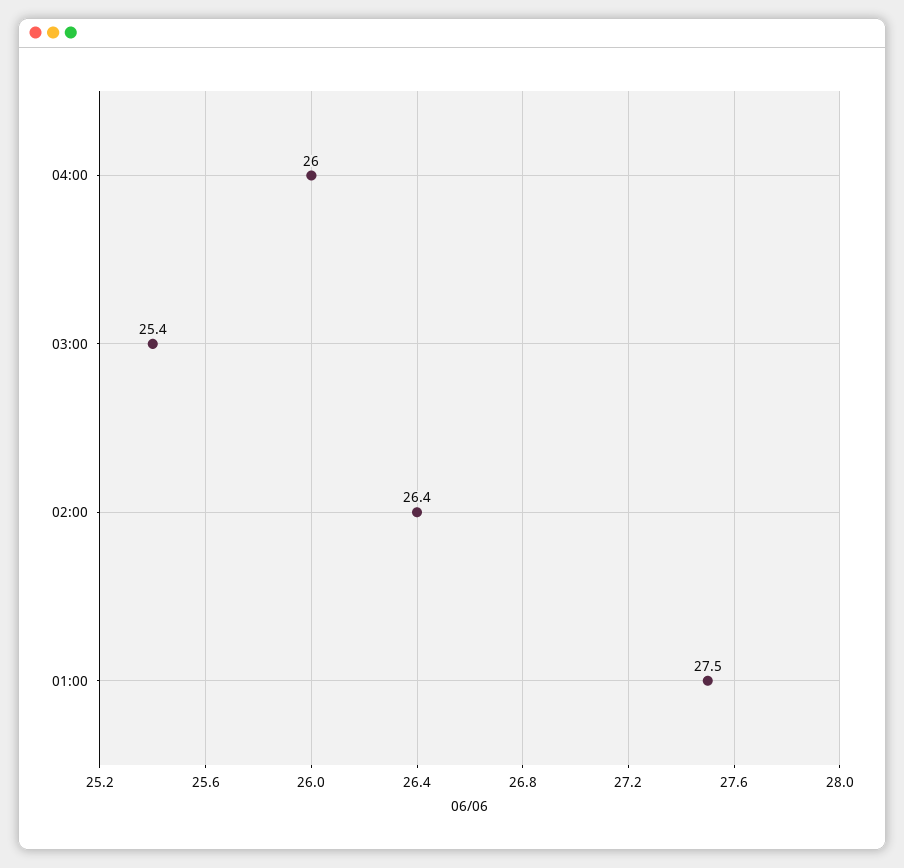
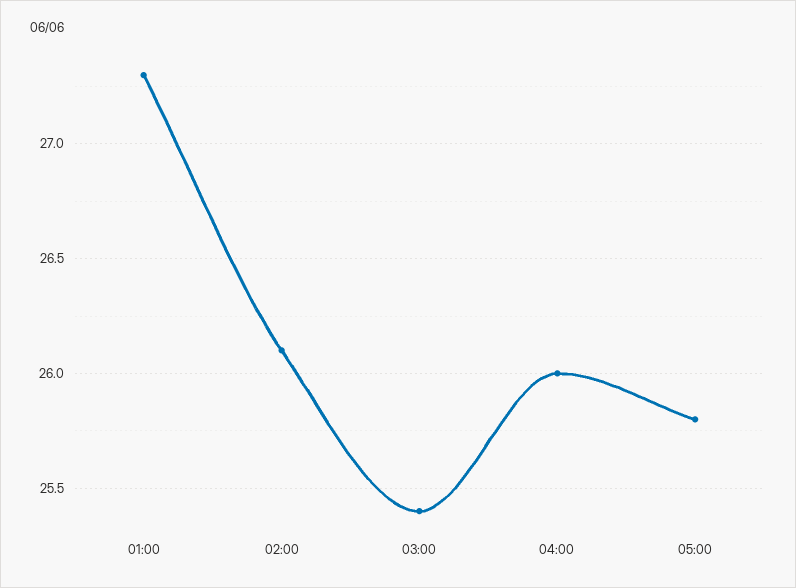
02:00: 26.4 -> 26.1
01:00: 27.5 -> 27.3
05:00: none -> 25.8

